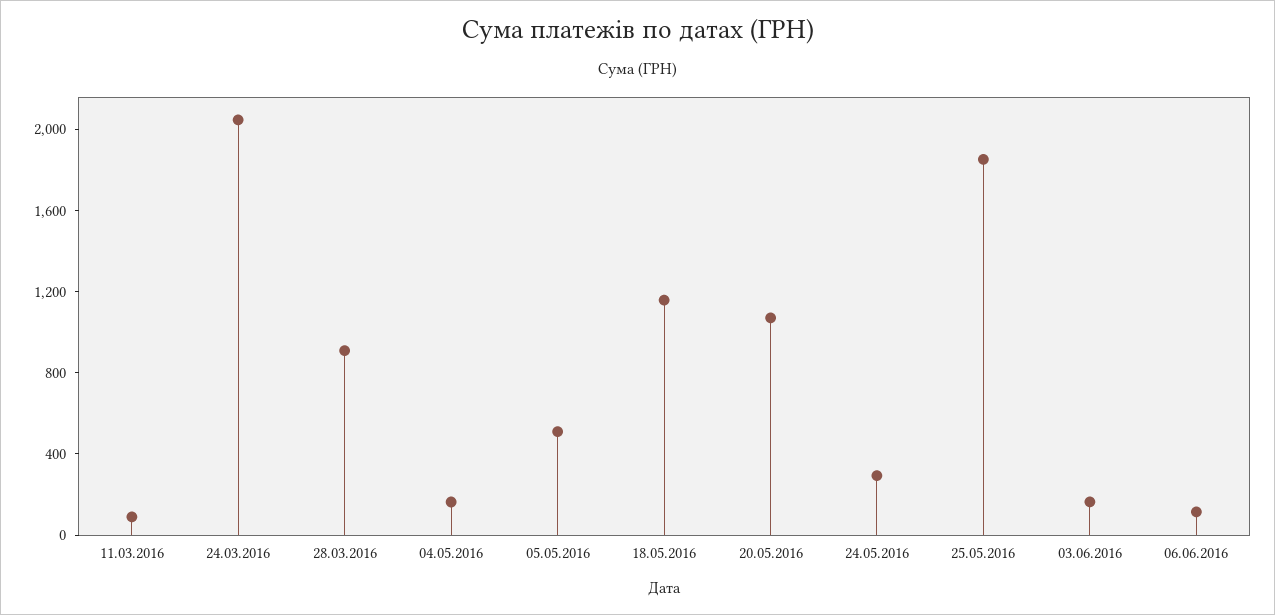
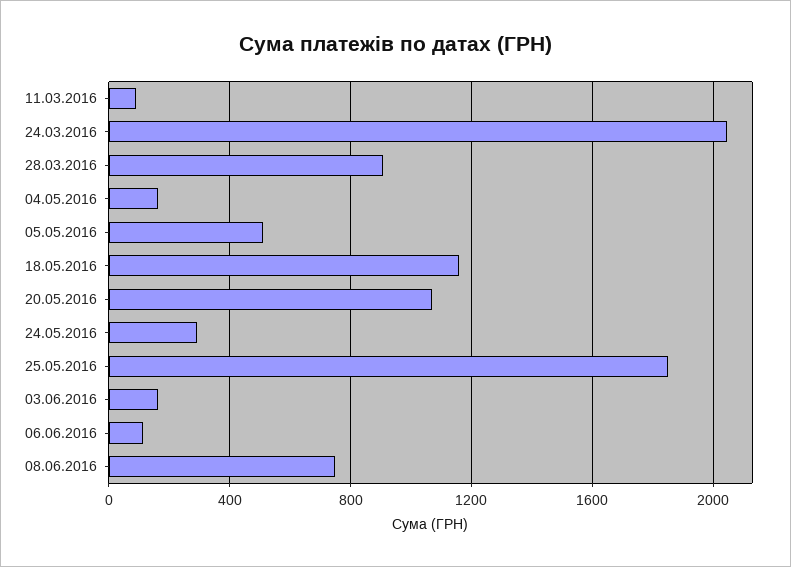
08.06.2016: none -> 750

